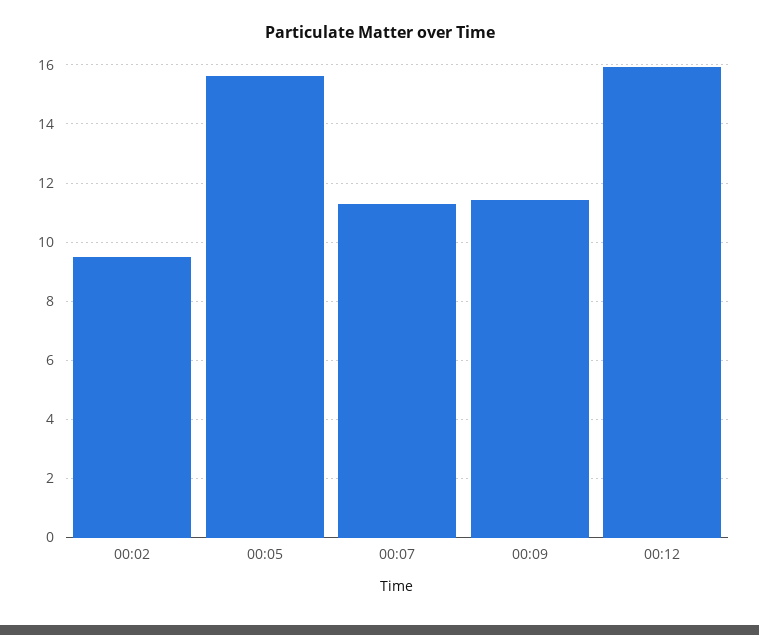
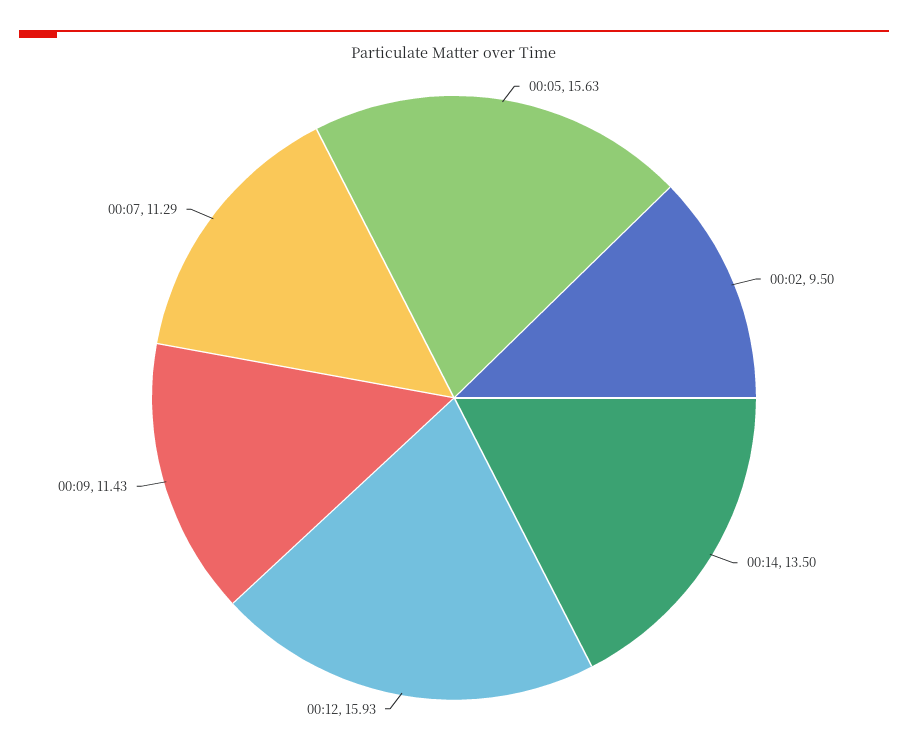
00:14: none -> 13.5

